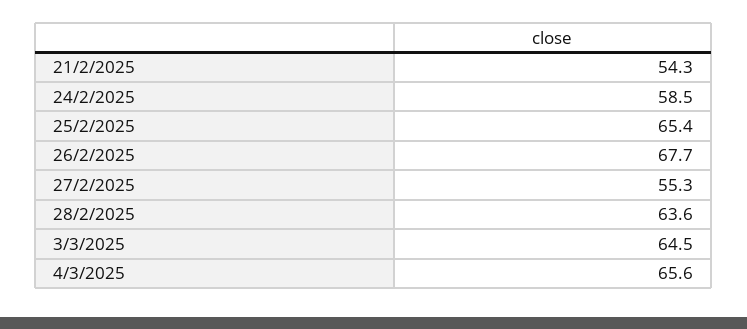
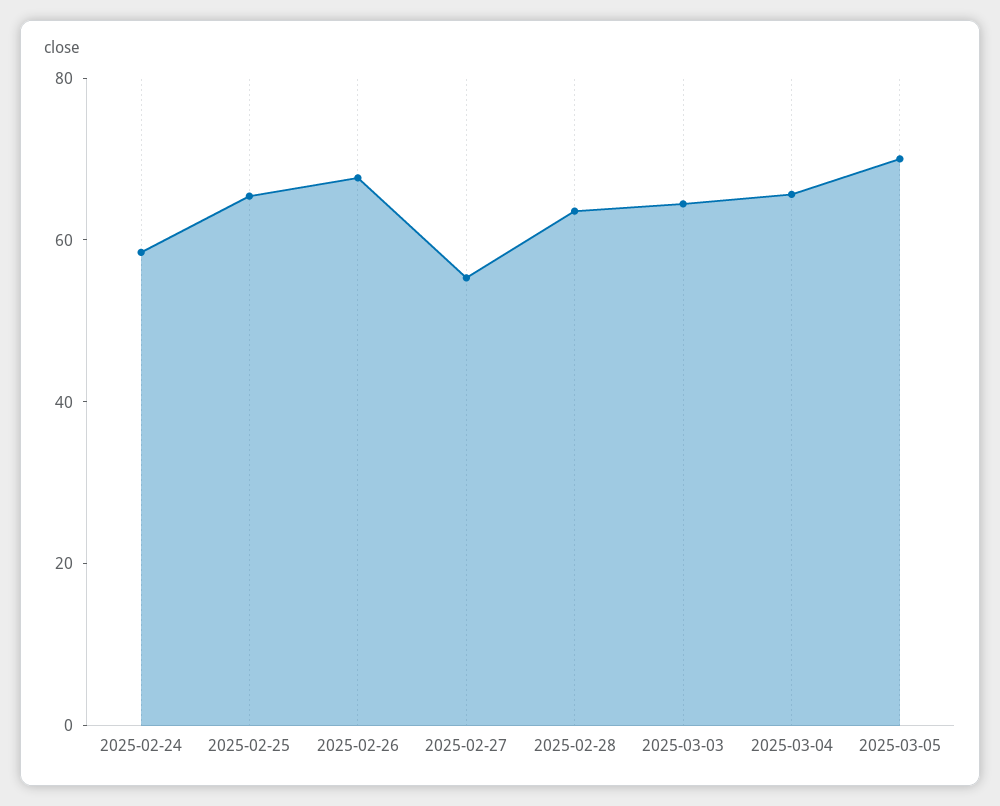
21/2/2025: 54.3 -> none
2025-03-05: none -> 70

